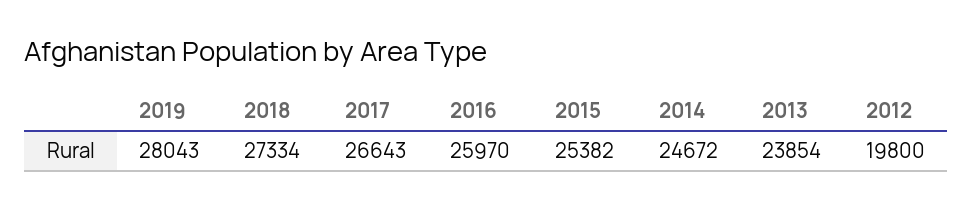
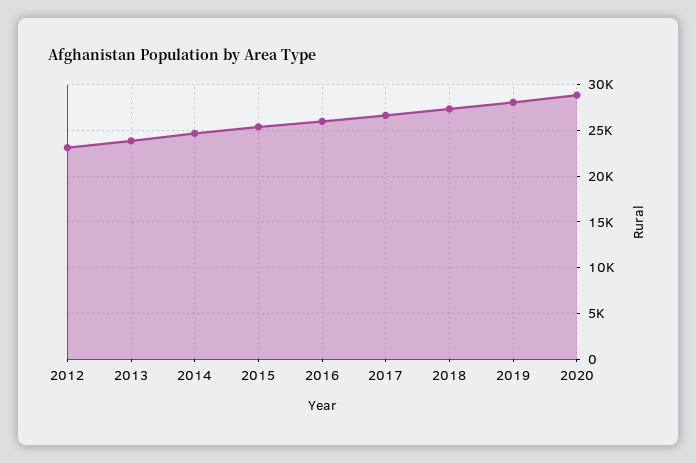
2012: 19800 -> 23000
2020: none -> 29000

